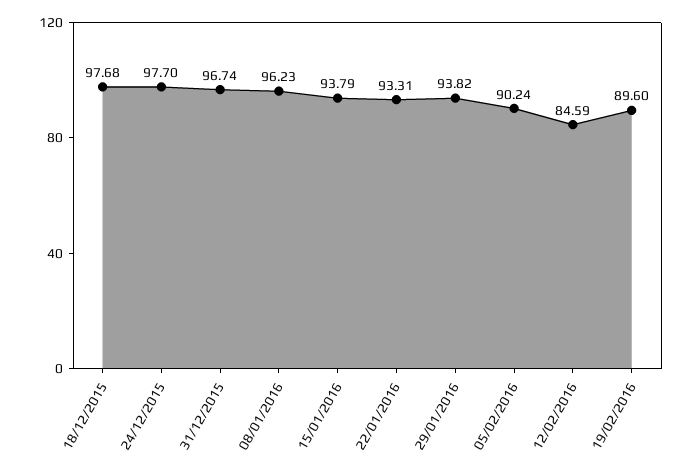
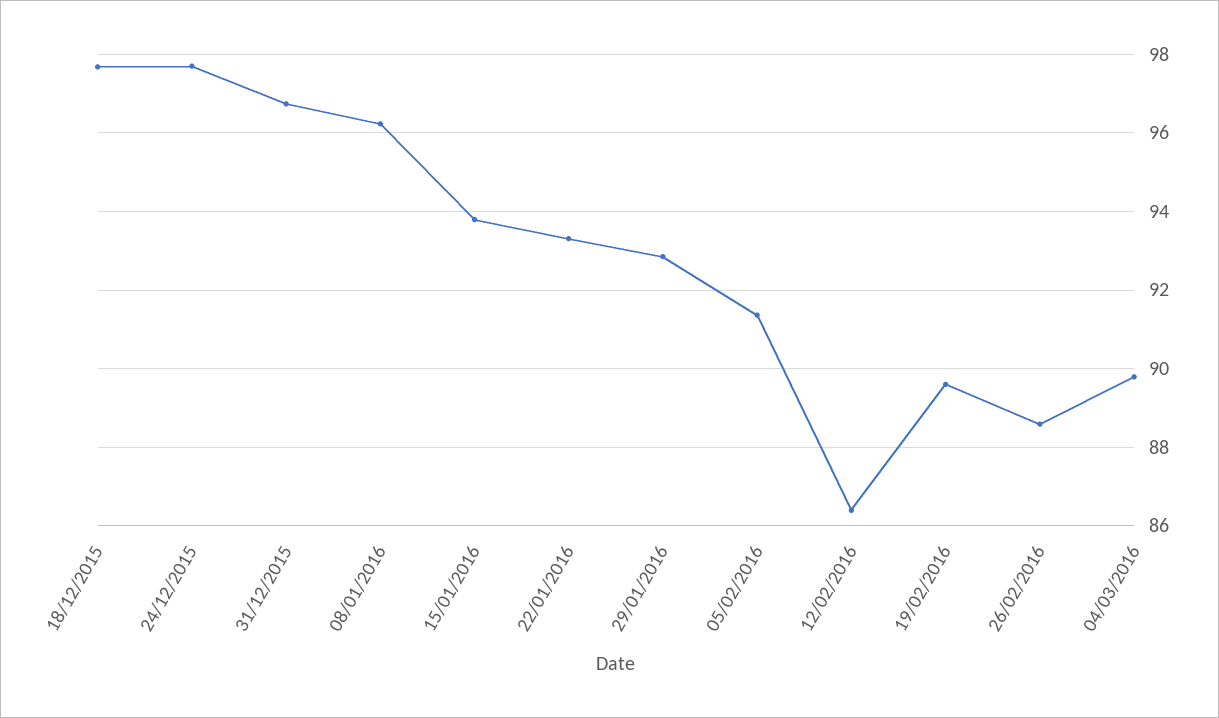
29/01/2016: 93.82 -> 92.8
05/02/2016: 90.24 -> 91.4
12/02/2016: 84.59 -> 86.4
26/02/2016: none -> 88.6
04/03/2016: none -> 89.8

